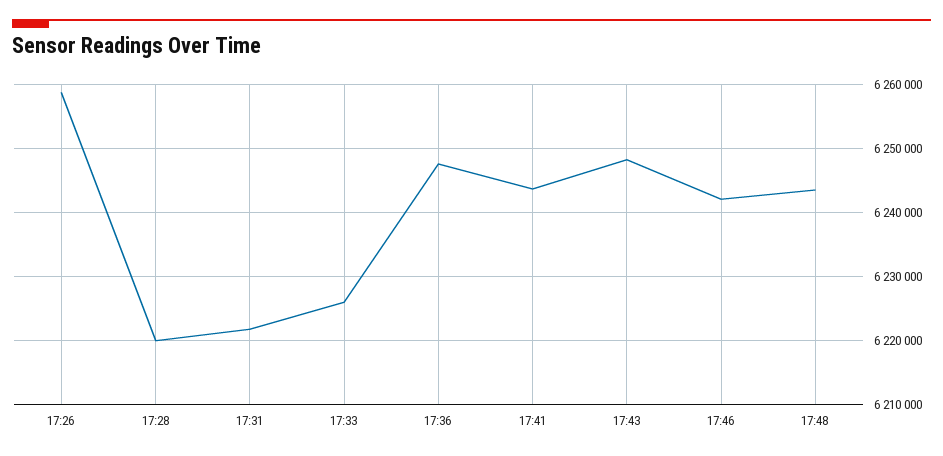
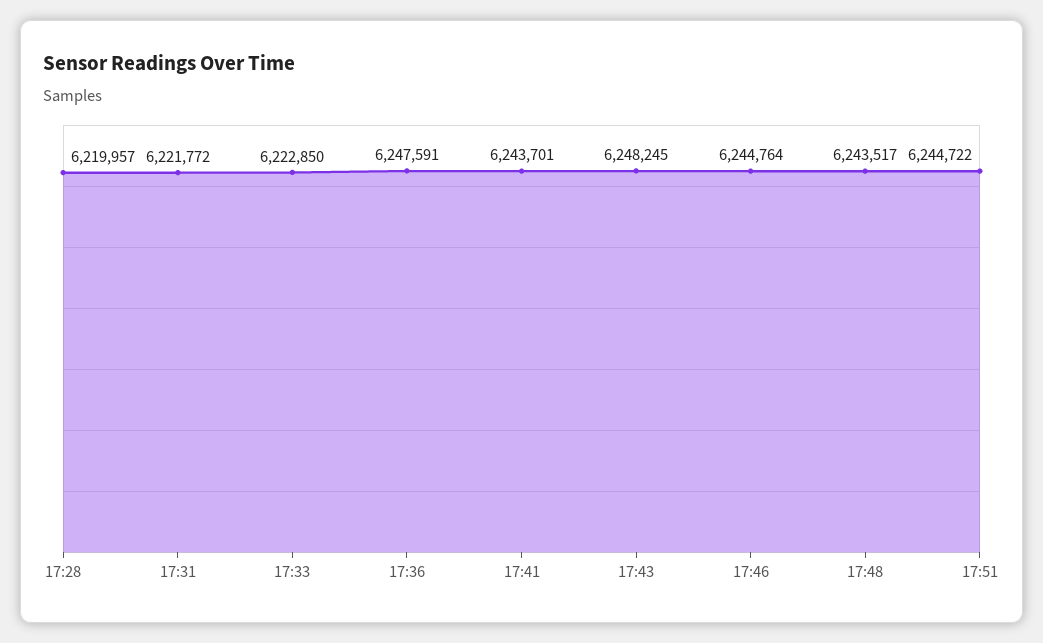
17:26: 6259000 -> none
17:33: 6226000 -> 6222850
17:46: 6242000 -> 6244764
17:51: none -> 6244722

